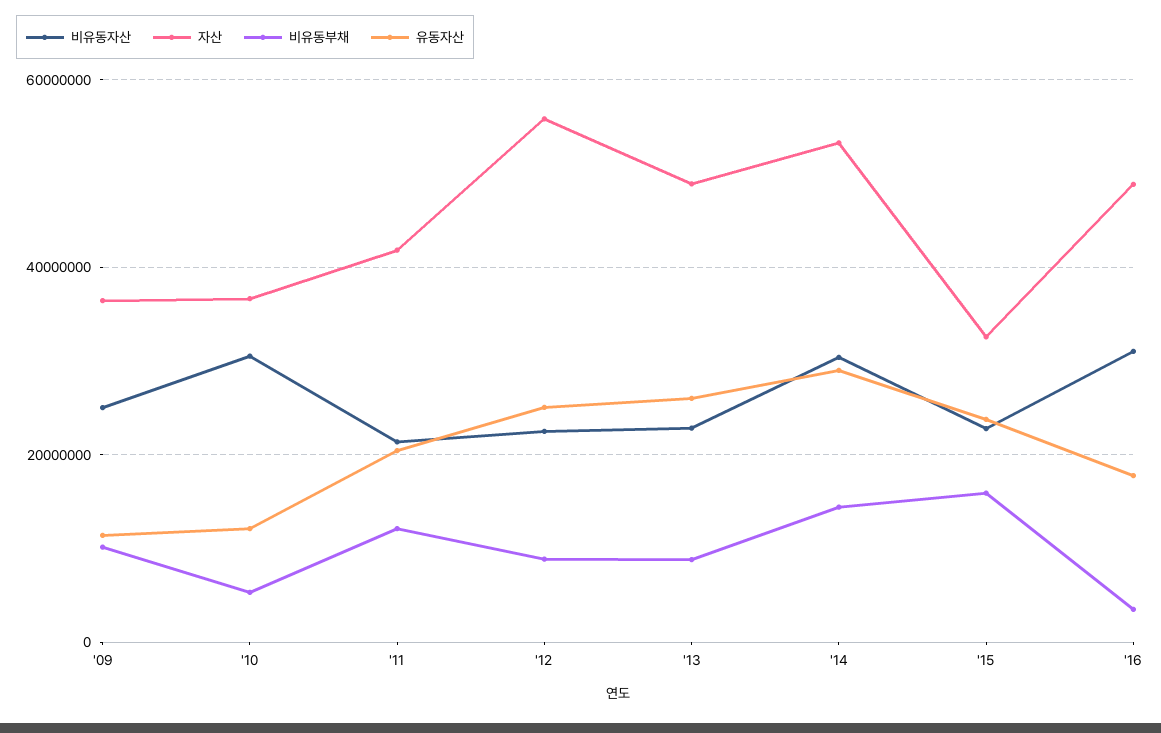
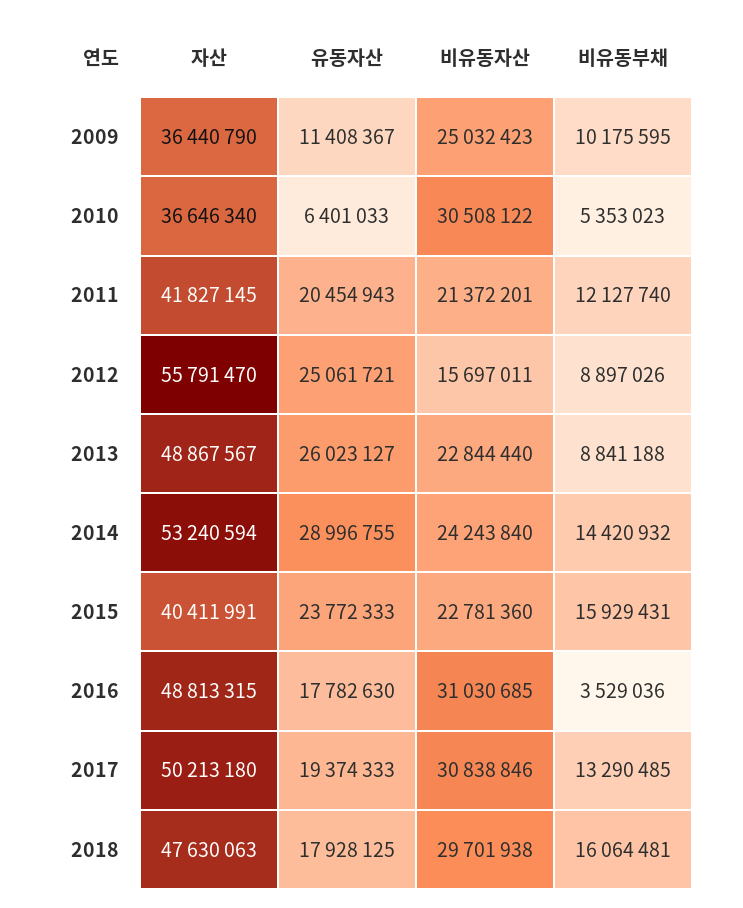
유동자산, '10: 12000000 -> 6401033
비유동자산, '12: 22000000 -> 15697011
비유동자산, '14: 30000000 -> 24243840
자산, '15: 32000000 -> 40411991
자산, 2017: none -> 50213180
유동자산, 2017: none -> 19374333
비유동자산, 2017: none -> 30838846
비유동부채, 2017: none -> 13290485
자산, 2018: none -> 47630063
유동자산, 2018: none -> 17928125
비유동자산, 2018: none -> 29701938
비유동부채, 2018: none -> 16064481

